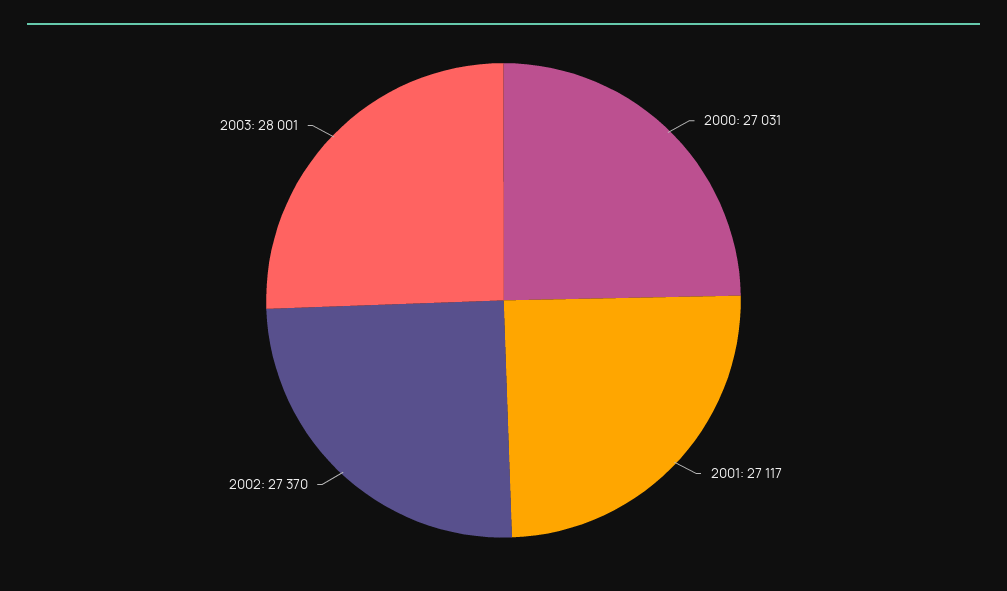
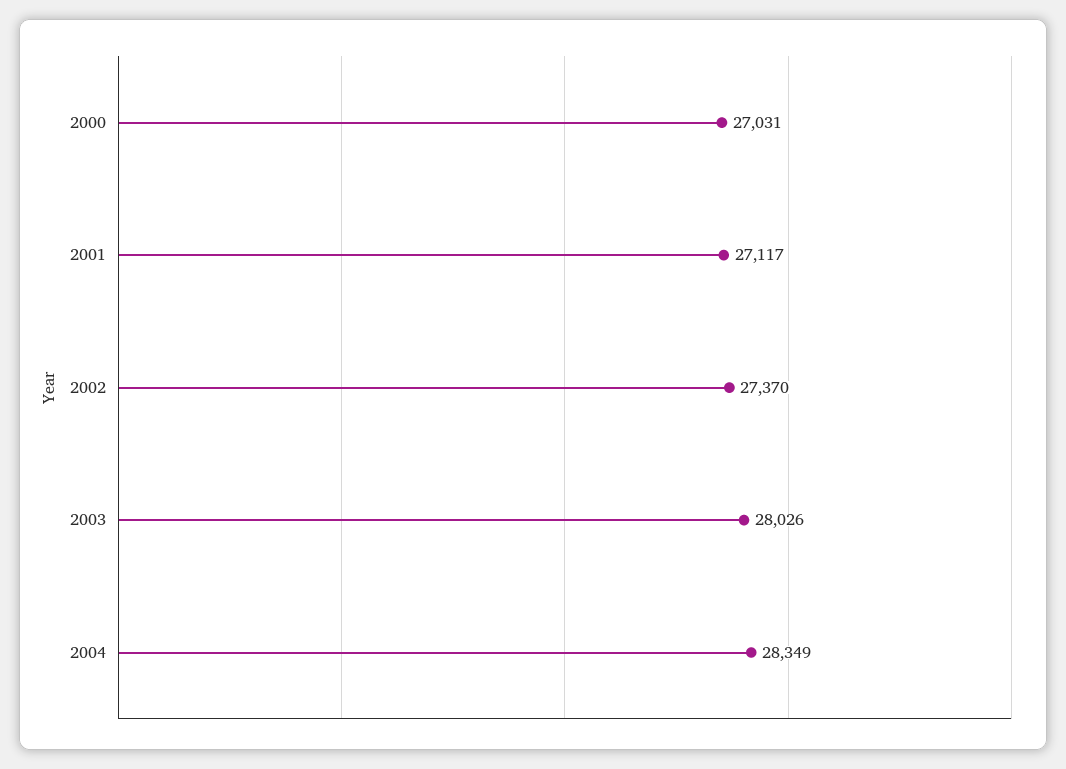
2003: 28001 -> 28026
2004: none -> 28349

